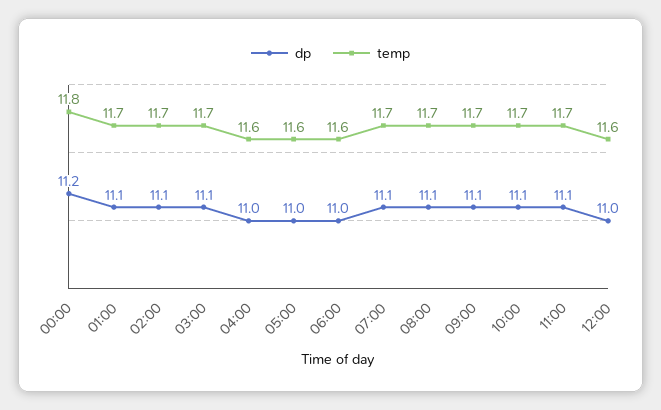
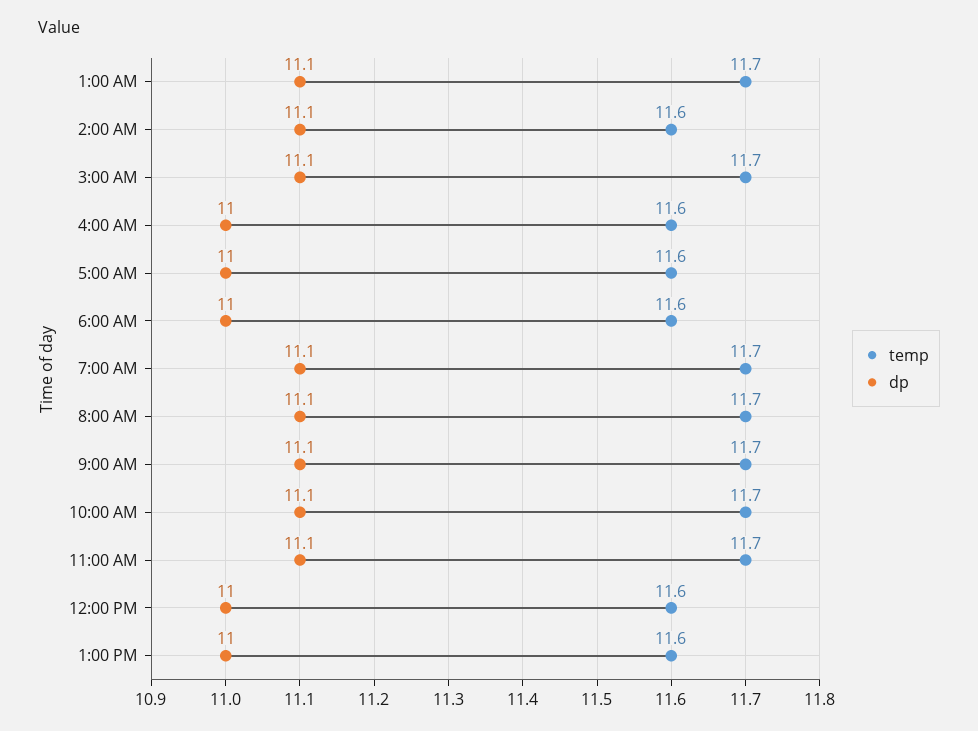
dp, 00:00: 11.2 -> none
temp, 00:00: 11.8 -> none
temp, 02:00: 11.7 -> 11.6
temp, 1:00 PM: none -> 11.6
dp, 1:00 PM: none -> 11

